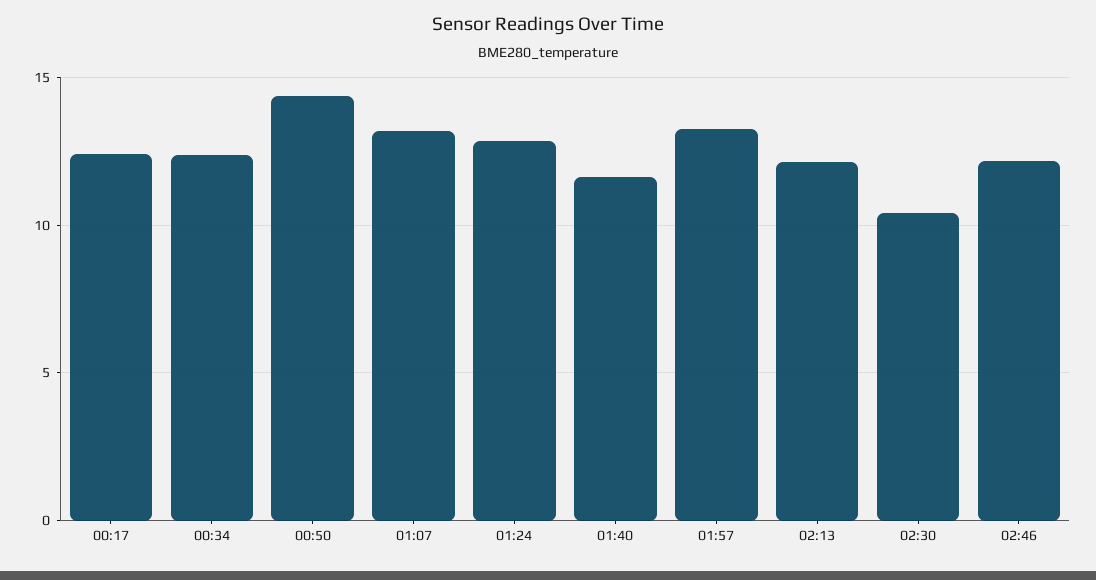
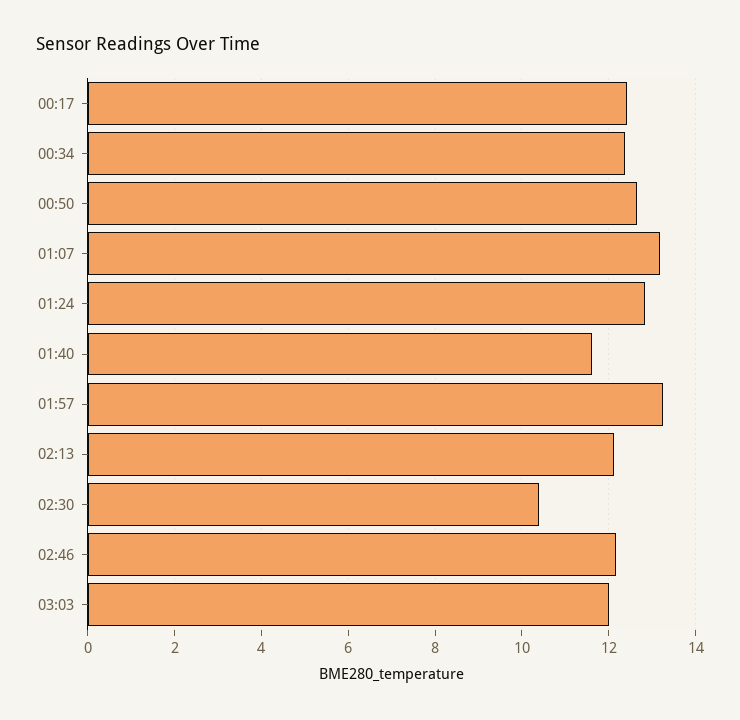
00:50: 14.5 -> 12.6
03:03: none -> 12

